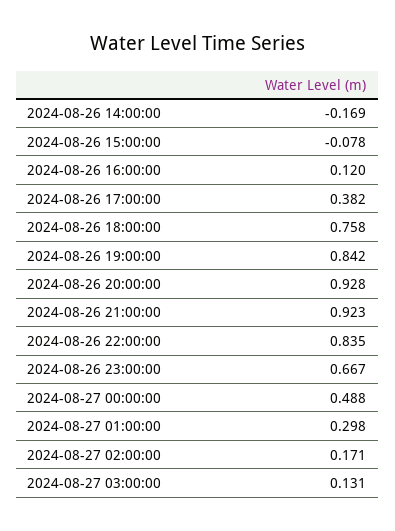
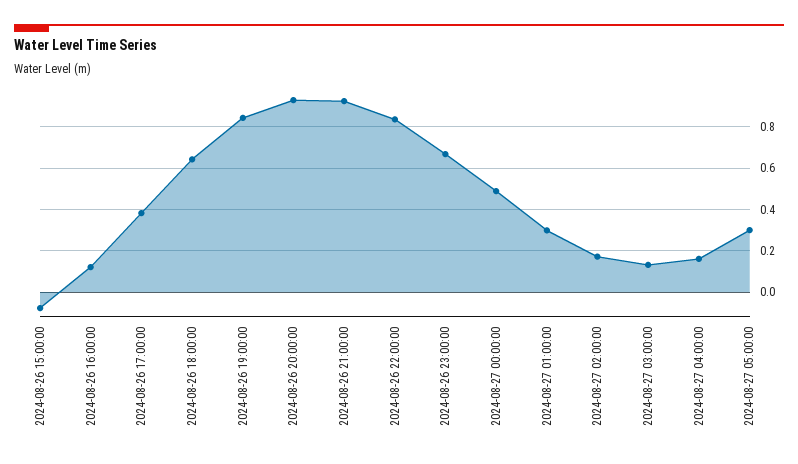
2024-08-26 14:00:00: -0.169 -> none
2024-08-26 18:00:00: 0.758 -> 0.65
2024-08-27 04:00:00: none -> 0.15
2024-08-27 05:00:00: none -> 0.3

